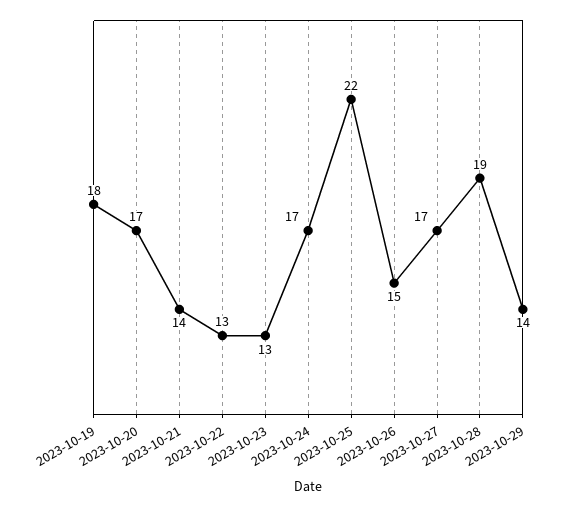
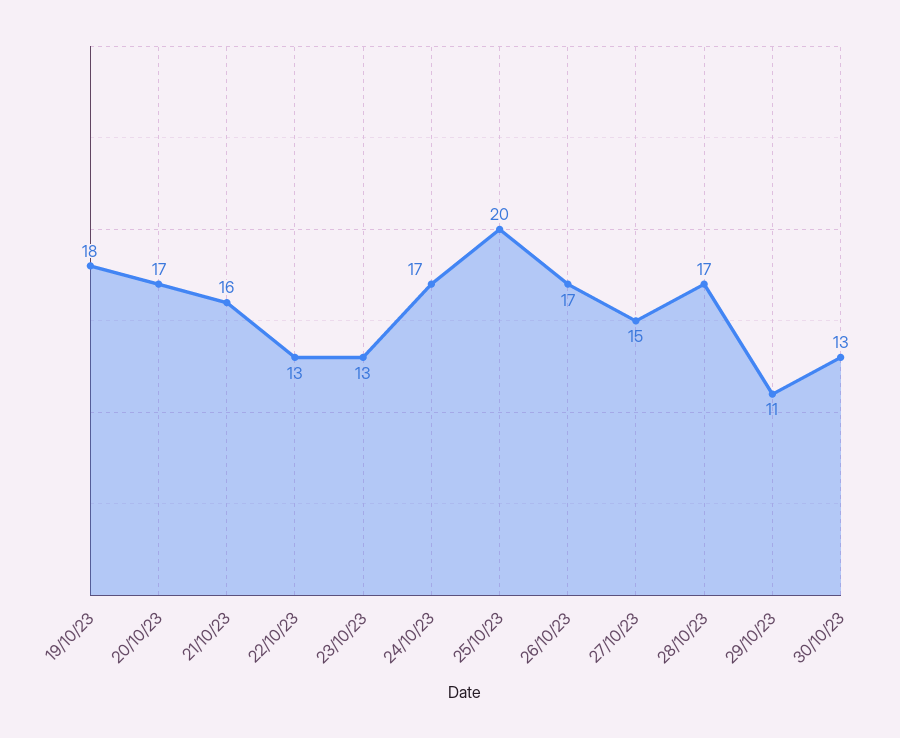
2023-10-21: 14 -> 16
2023-10-25: 22 -> 20
2023-10-26: 15 -> 17
2023-10-27: 17 -> 15
2023-10-28: 19 -> 17
2023-10-29: 14 -> 11
30/10/23: none -> 13

